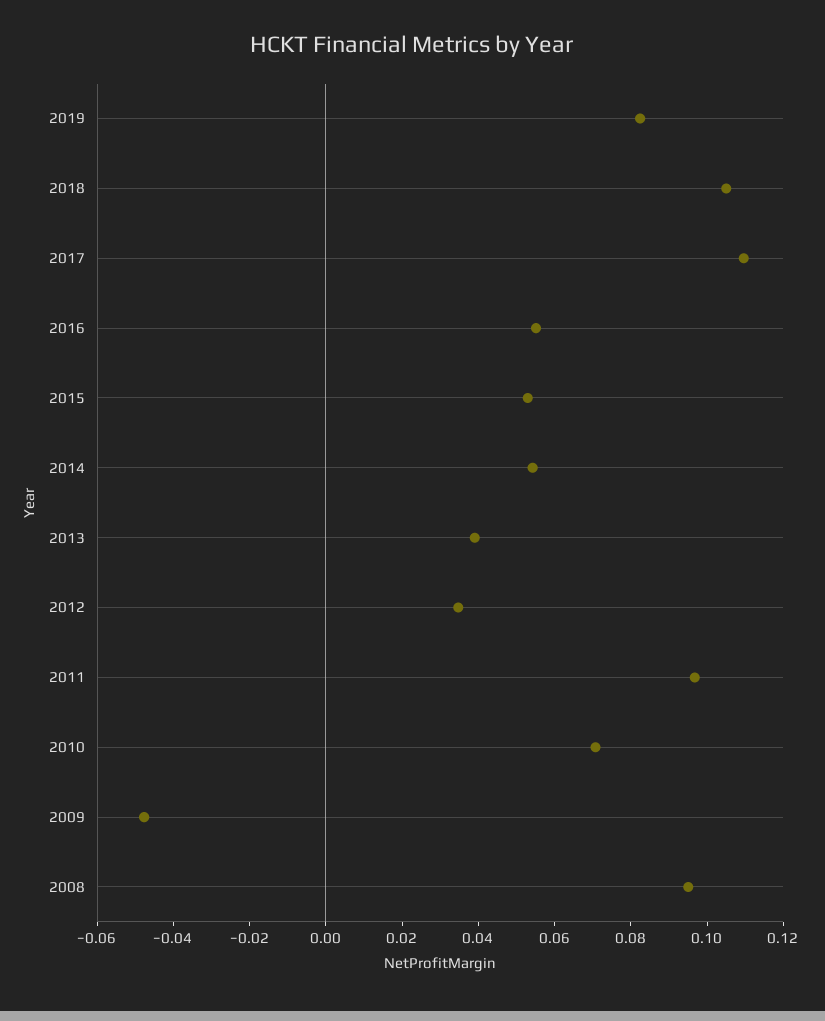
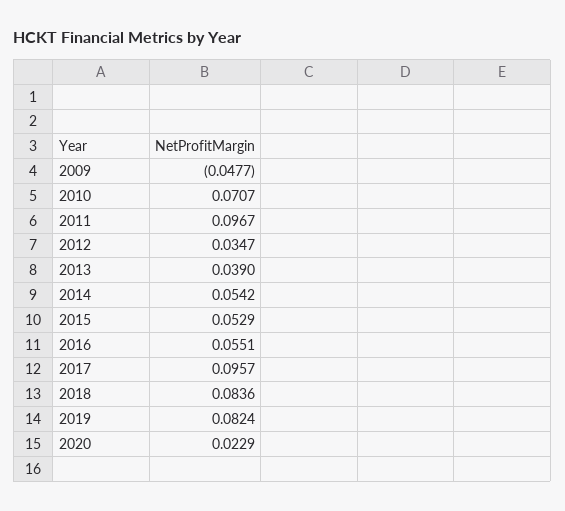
2018: 0.105 -> 0.0836
2017: 0.11 -> 0.0957
2008: 0.095 -> none
2020: none -> 0.0229

